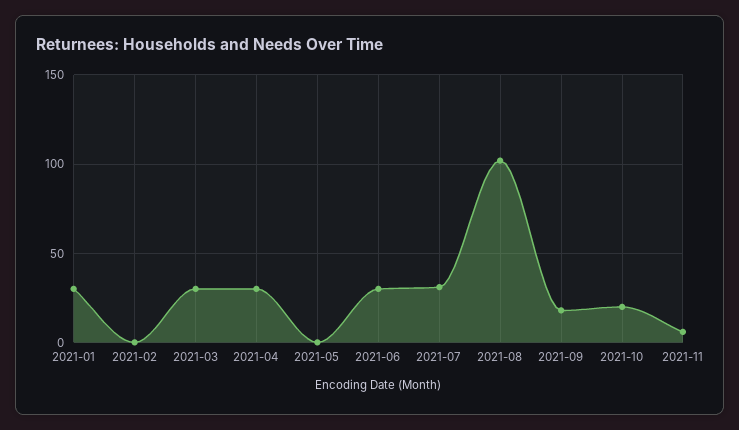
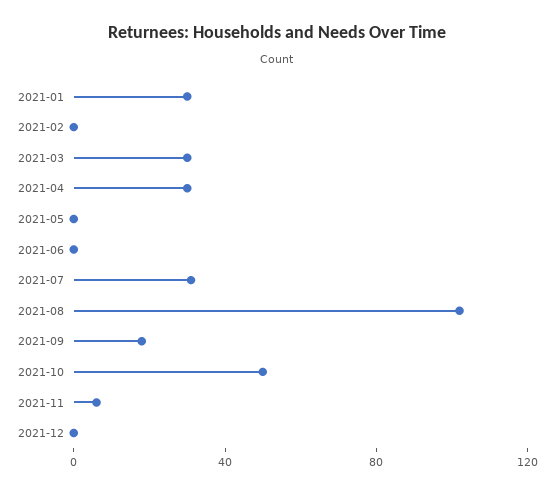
2021-06: 30 -> 0
2021-10: 20 -> 50
2021-12: none -> 0

